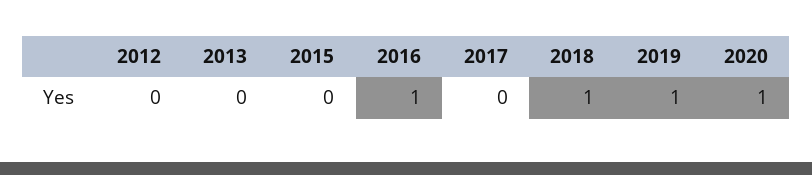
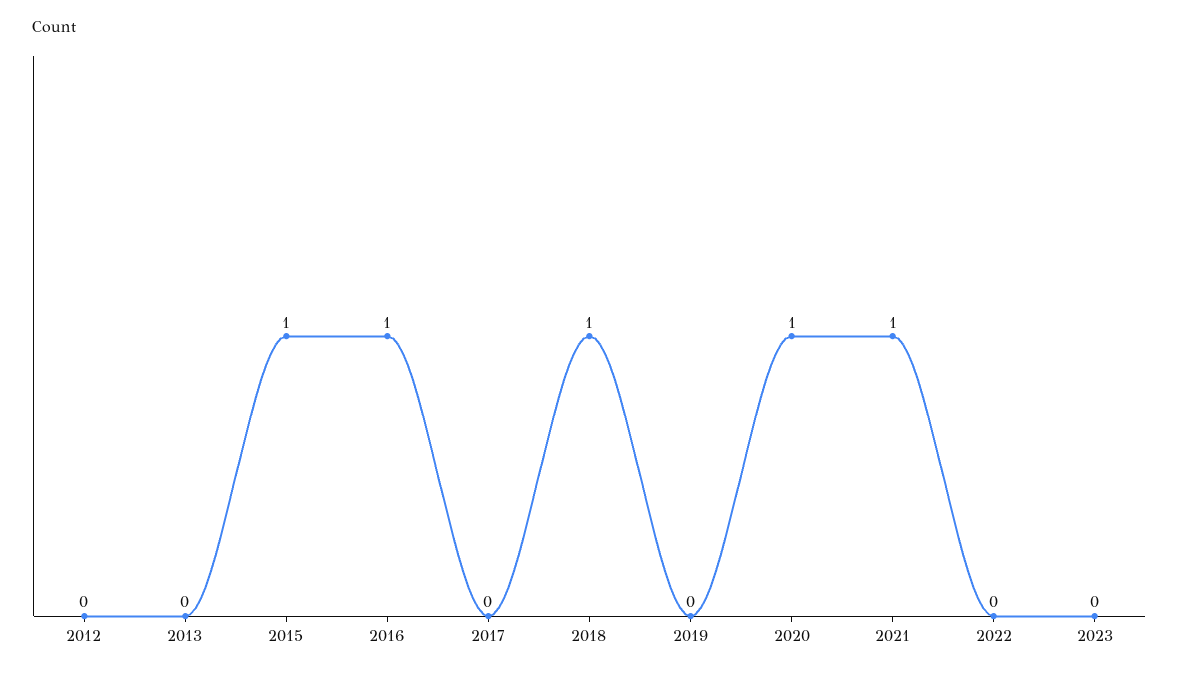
2015: 0 -> 1
2019: 1 -> 0
2021: none -> 1
2022: none -> 0
2023: none -> 0

